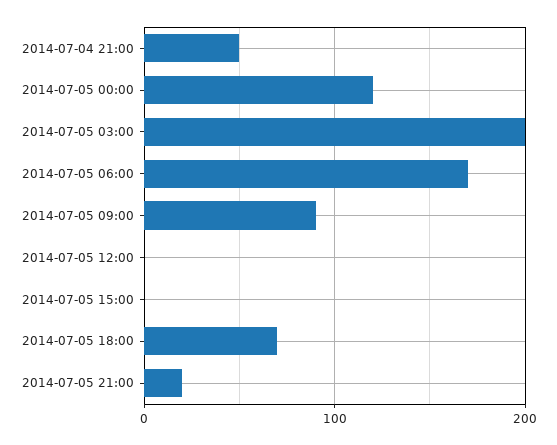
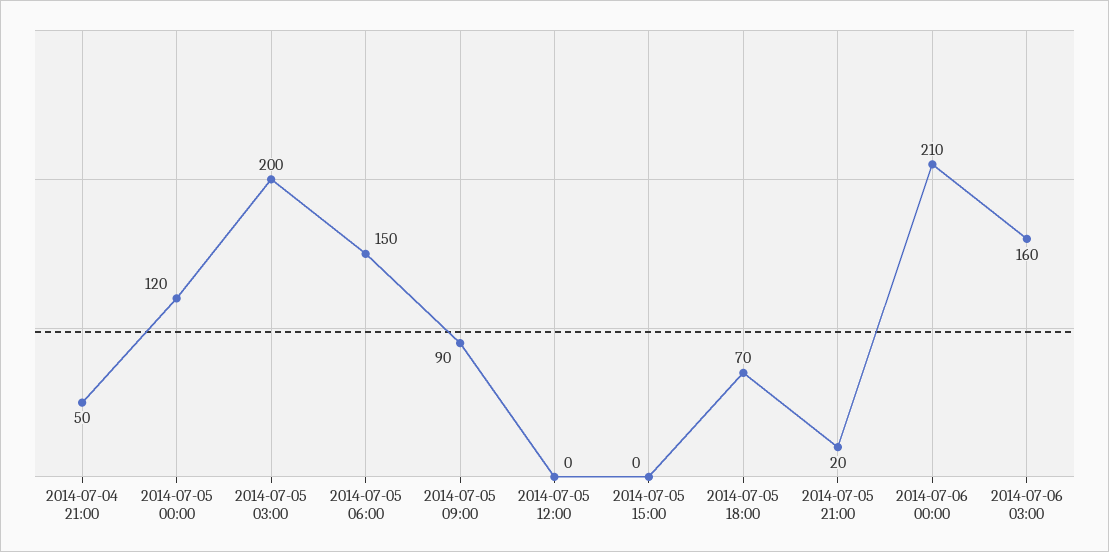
2014-07-05 06:00: 170 -> 150
2014-07-06 00:00: none -> 210
2014-07-06 03:00: none -> 160

